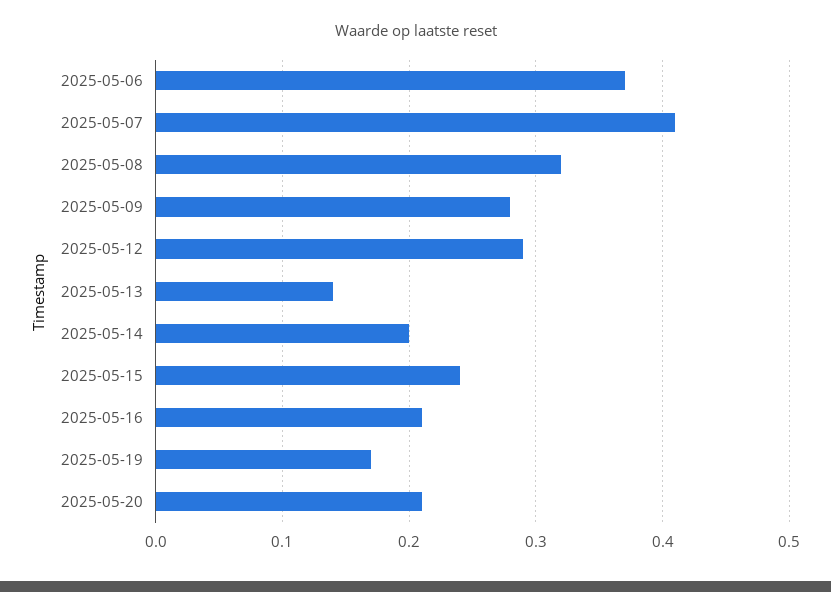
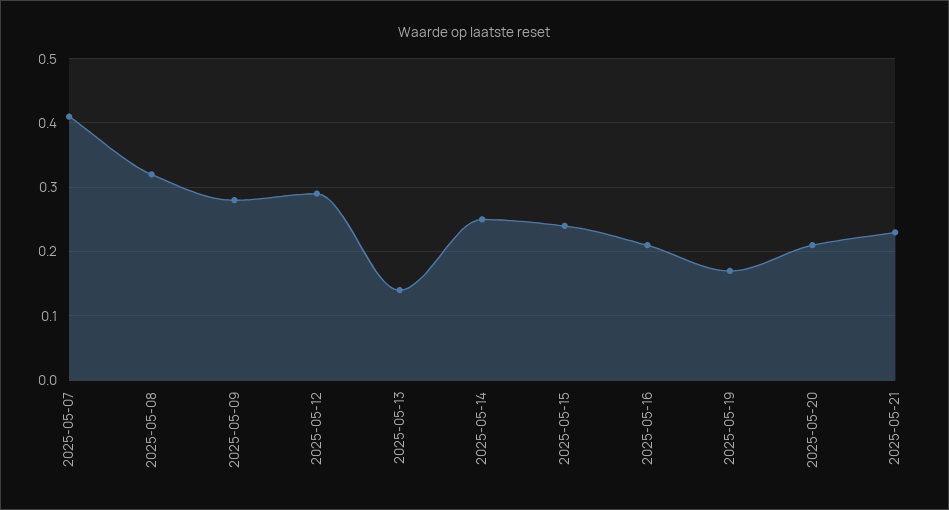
2025-05-06: 0.37 -> none
2025-05-14: 0.2 -> 0.25
2025-05-21: none -> 0.23

